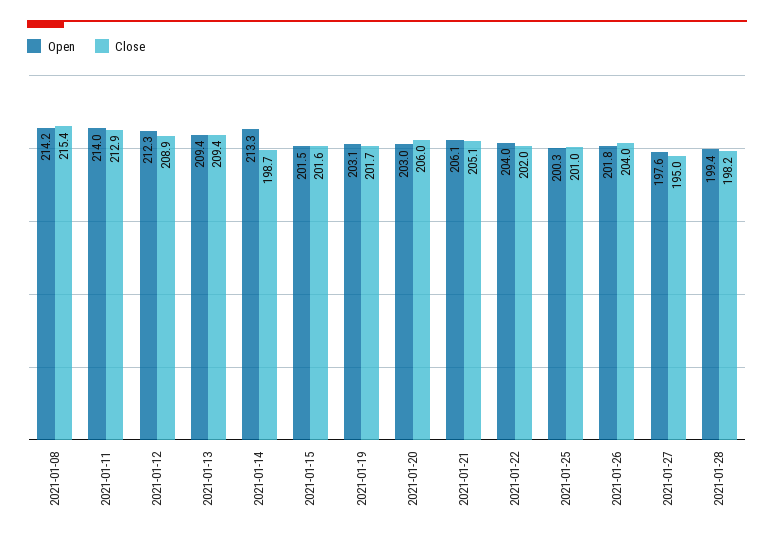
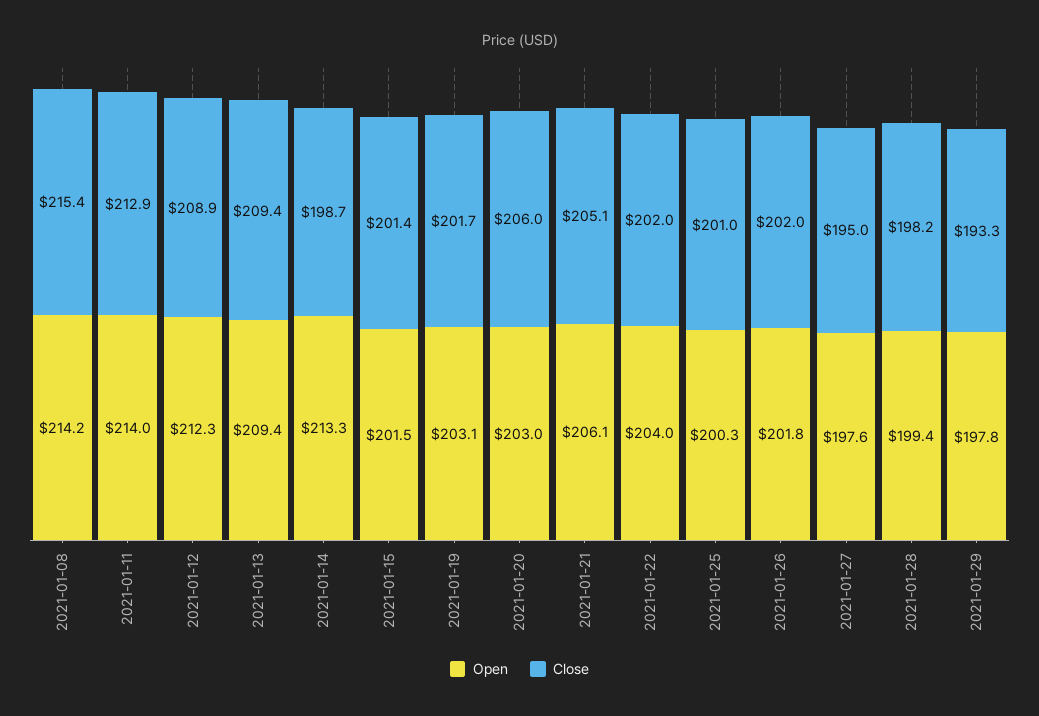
Close, 2021-01-15: 201.6 -> 201.4
Close, 2021-01-26: 204 -> 202
Open, 2021-01-29: none -> 197.8
Close, 2021-01-29: none -> 193.3

